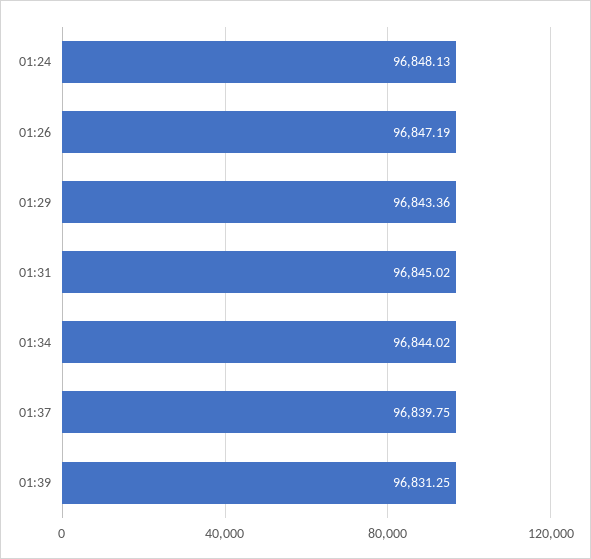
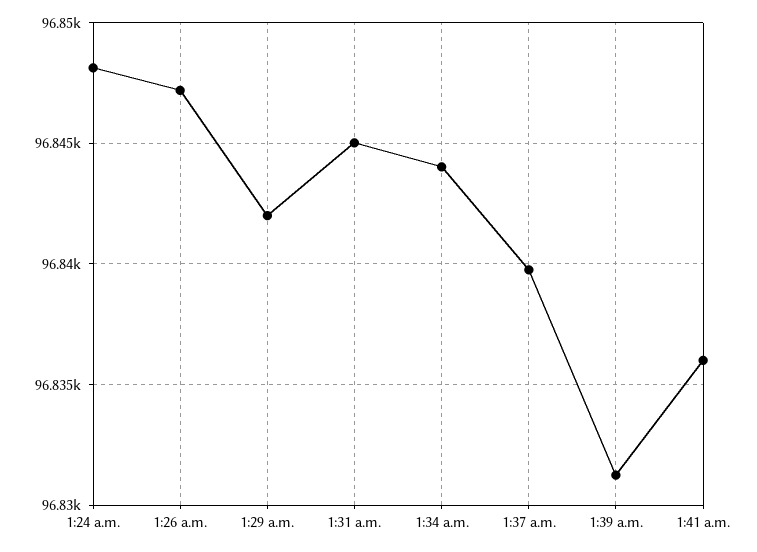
01:29: 96843.36 -> 96842
1:41 a.m.: none -> 96836

